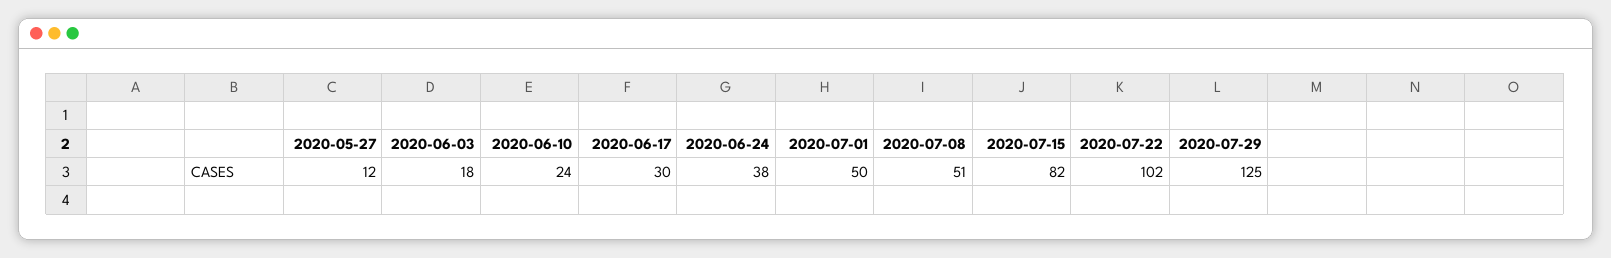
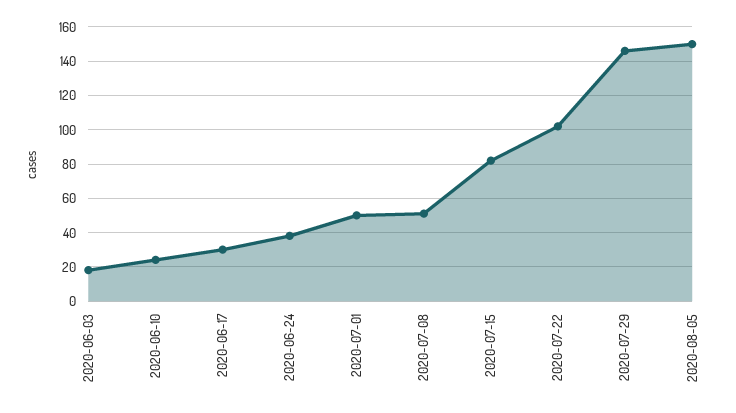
2020-05-27: 12 -> none
2020-07-29: 125 -> 145
2020-08-05: none -> 150

